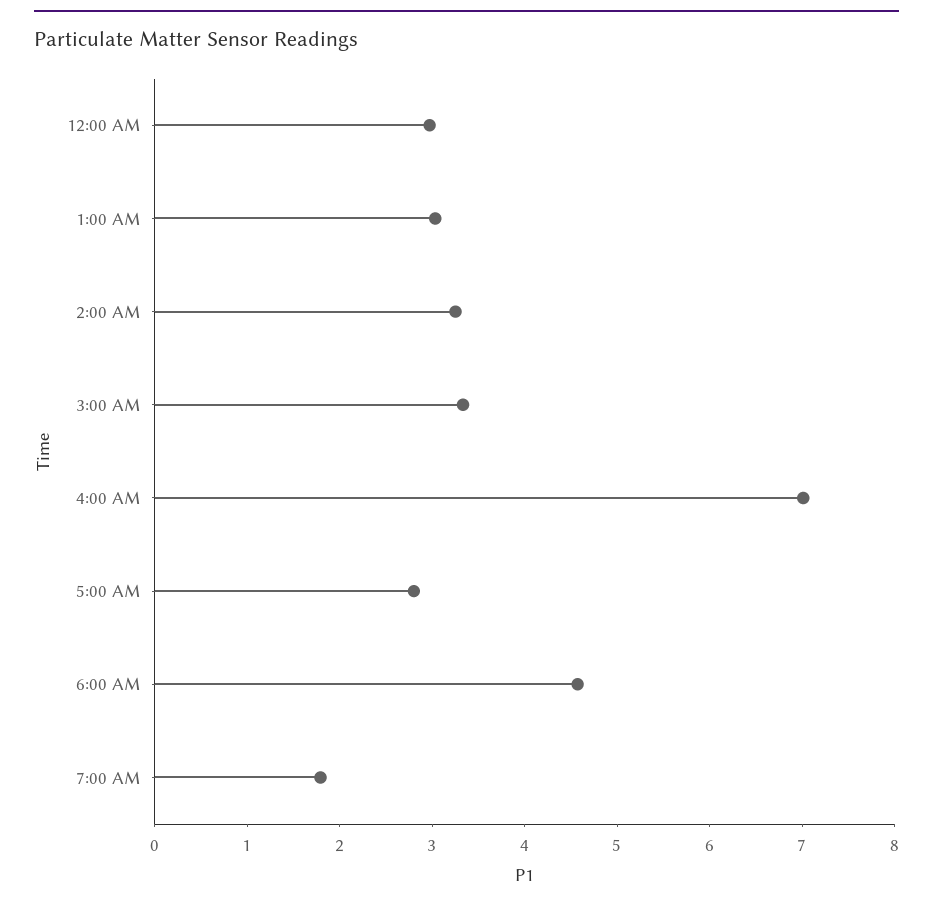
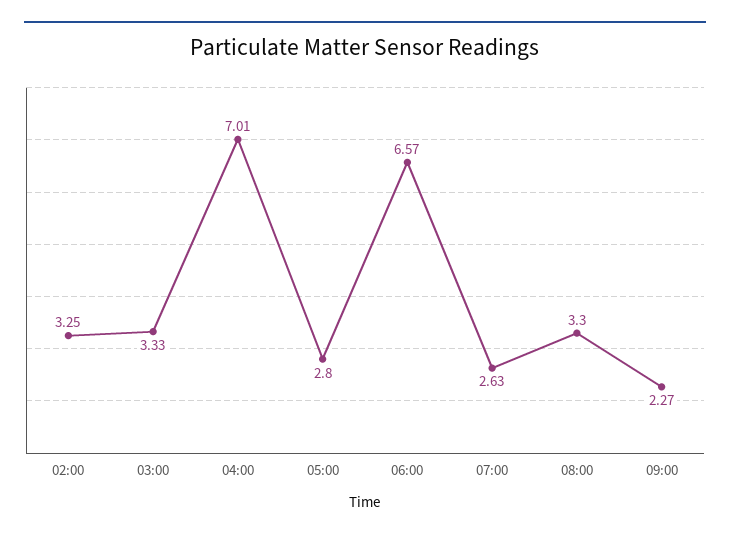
12:00 AM: 3 -> none
1:00 AM: 3 -> none
6:00 AM: 4.6 -> 6.57
7:00 AM: 1.8 -> 2.63
08:00: none -> 3.3
09:00: none -> 2.27

